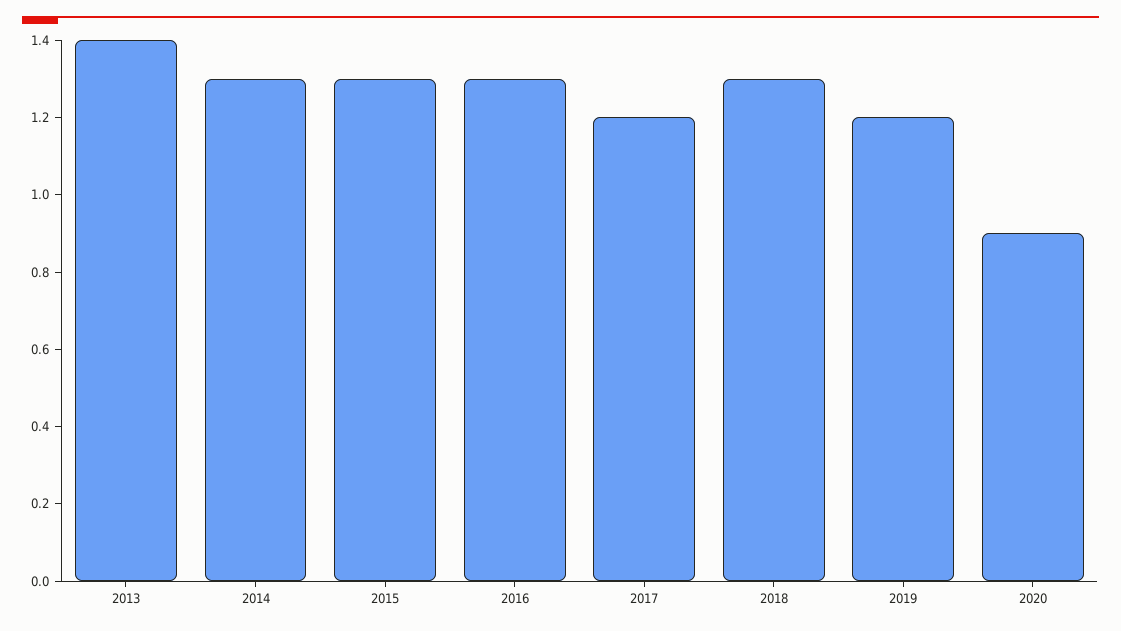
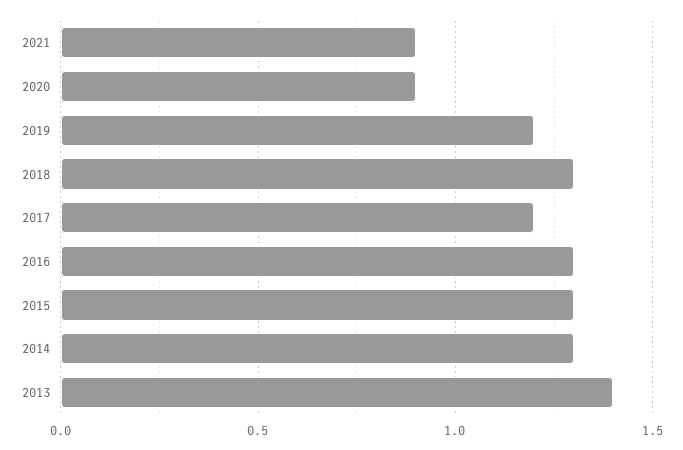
2021: none -> 0.9

